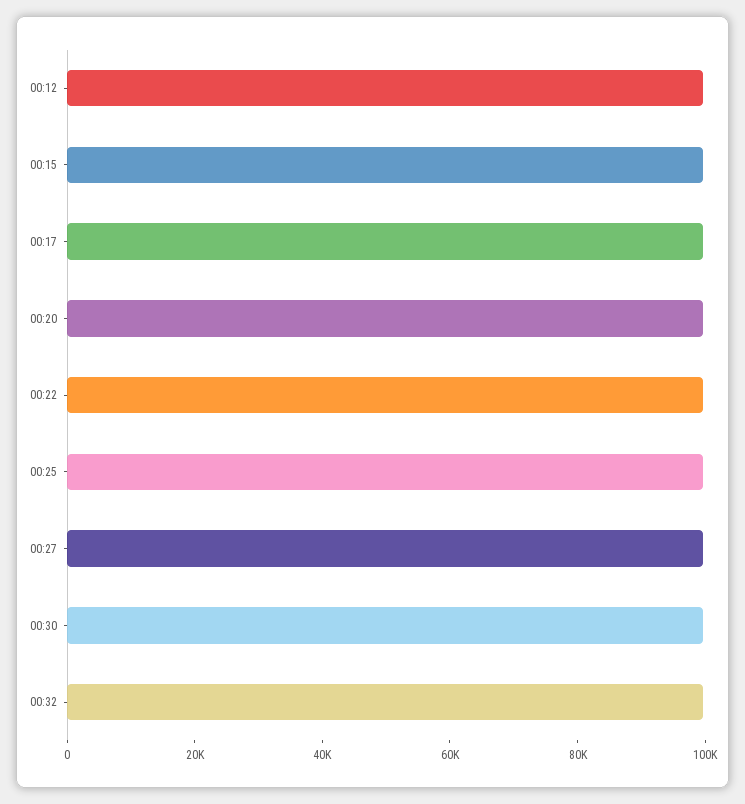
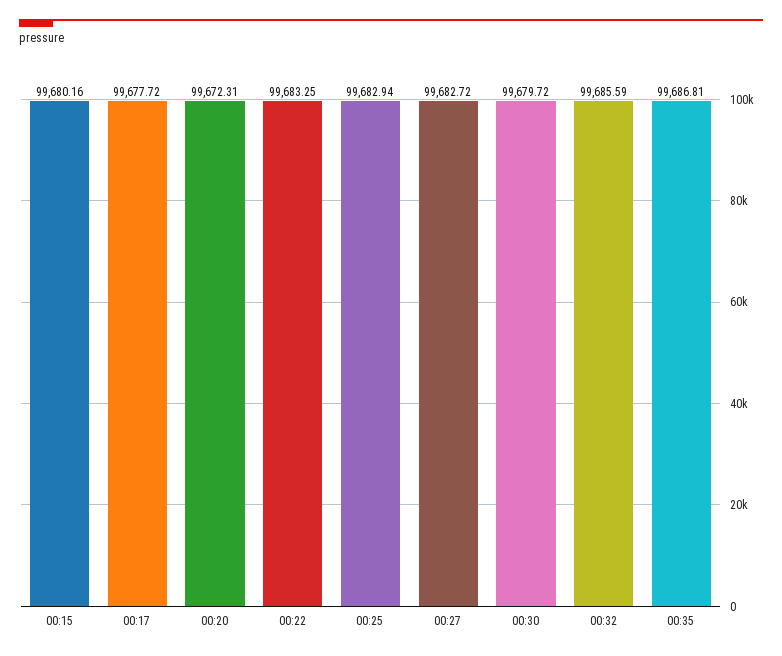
00:12: 100000 -> none
00:35: none -> 99686.81

